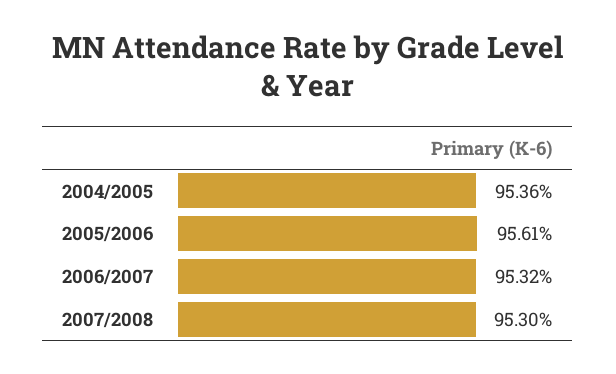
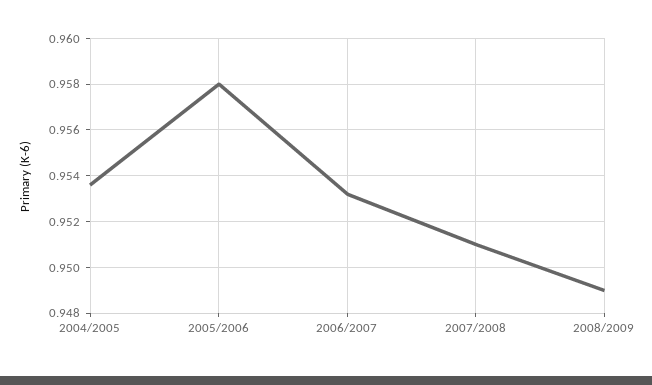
2005/2006: 0.9561 -> 0.958
2007/2008: 0.953 -> 0.951
2008/2009: none -> 0.949

